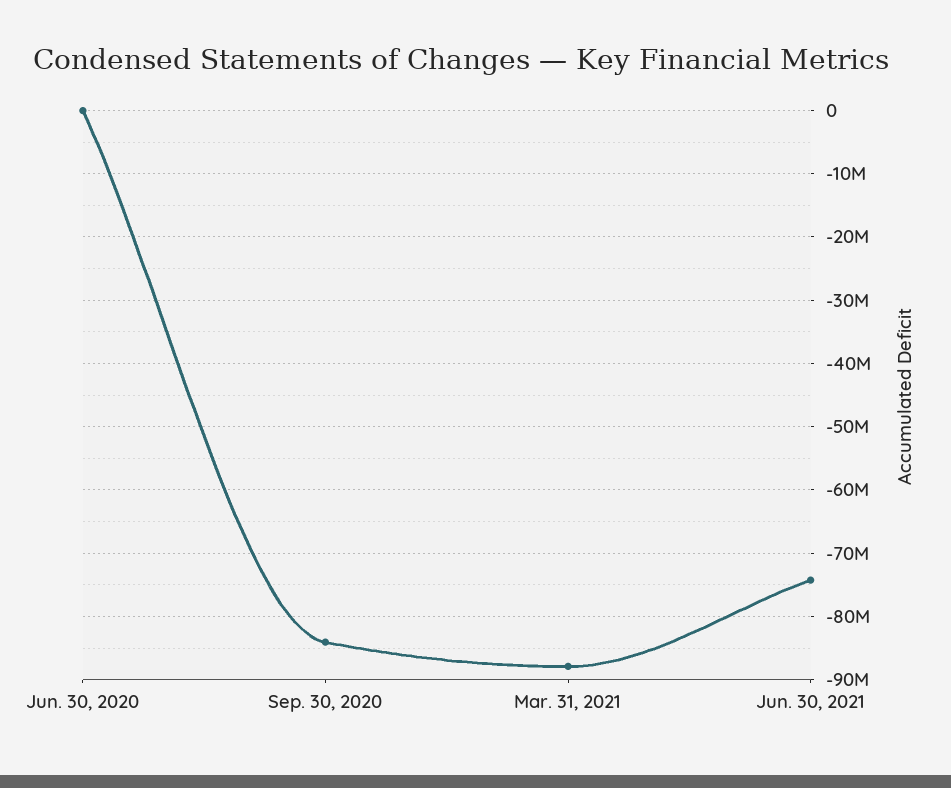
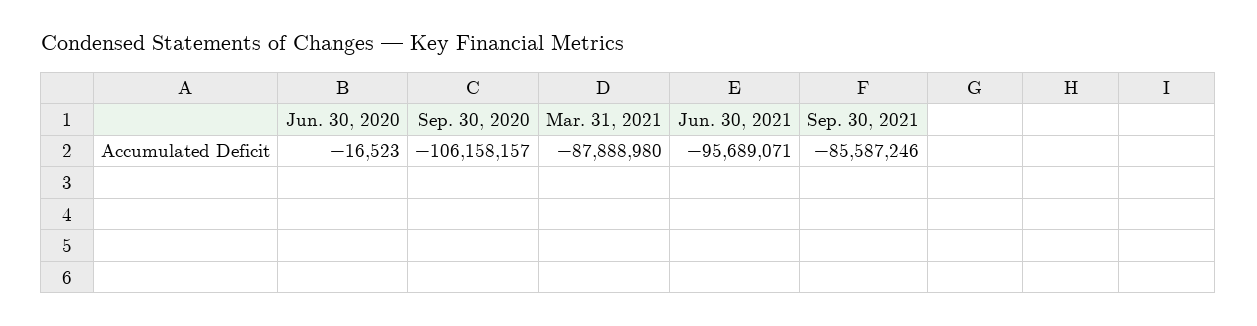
Sep. 30, 2020: -84000000 -> -106158157
Jun. 30, 2021: -74000000 -> -95689071
Sep. 30, 2021: none -> -85587246

